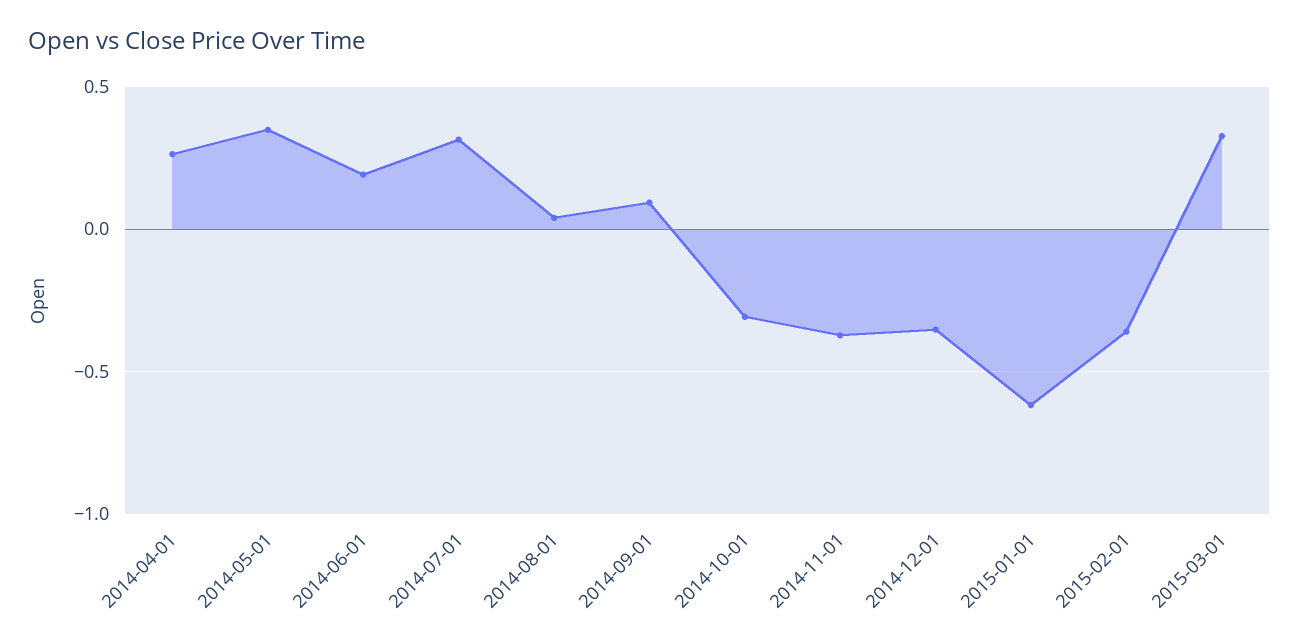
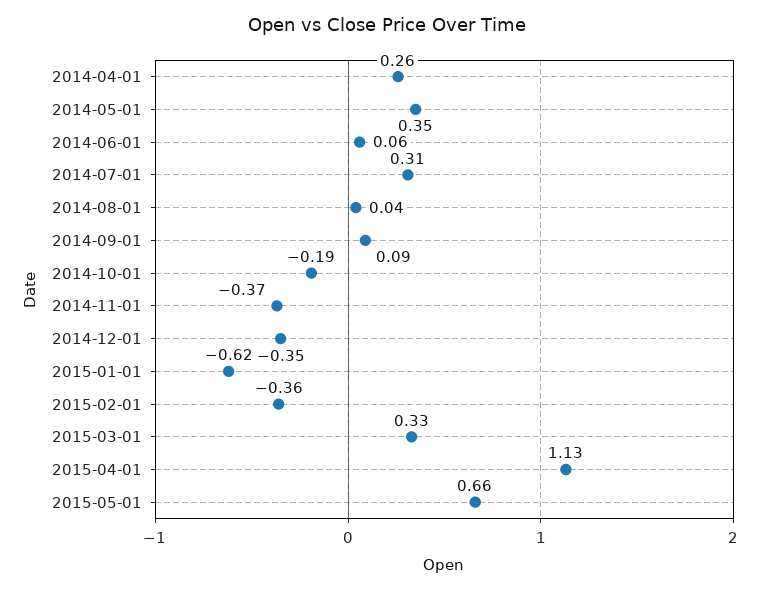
2014-06-01: 0.2 -> 0.06
2014-10-01: -0.3 -> -0.19
2015-04-01: none -> 1.13
2015-05-01: none -> 0.66

